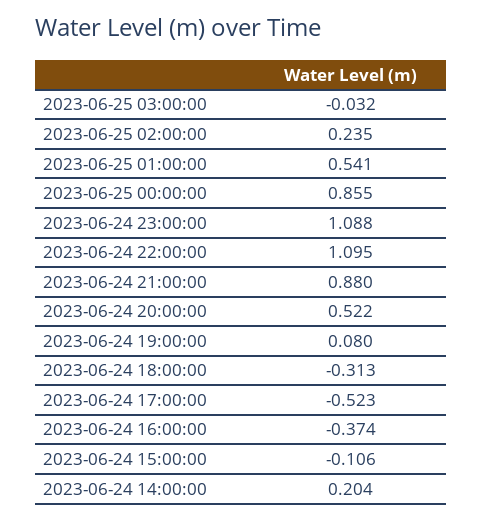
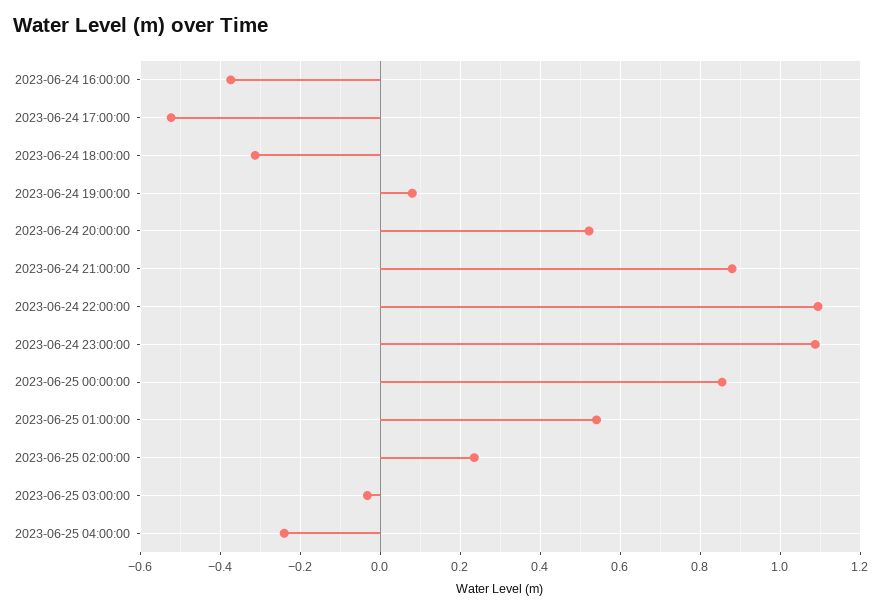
2023-06-24 15:00:00: -0.106 -> none
2023-06-24 14:00:00: 0.204 -> none
2023-06-25 04:00:00: none -> -0.24

